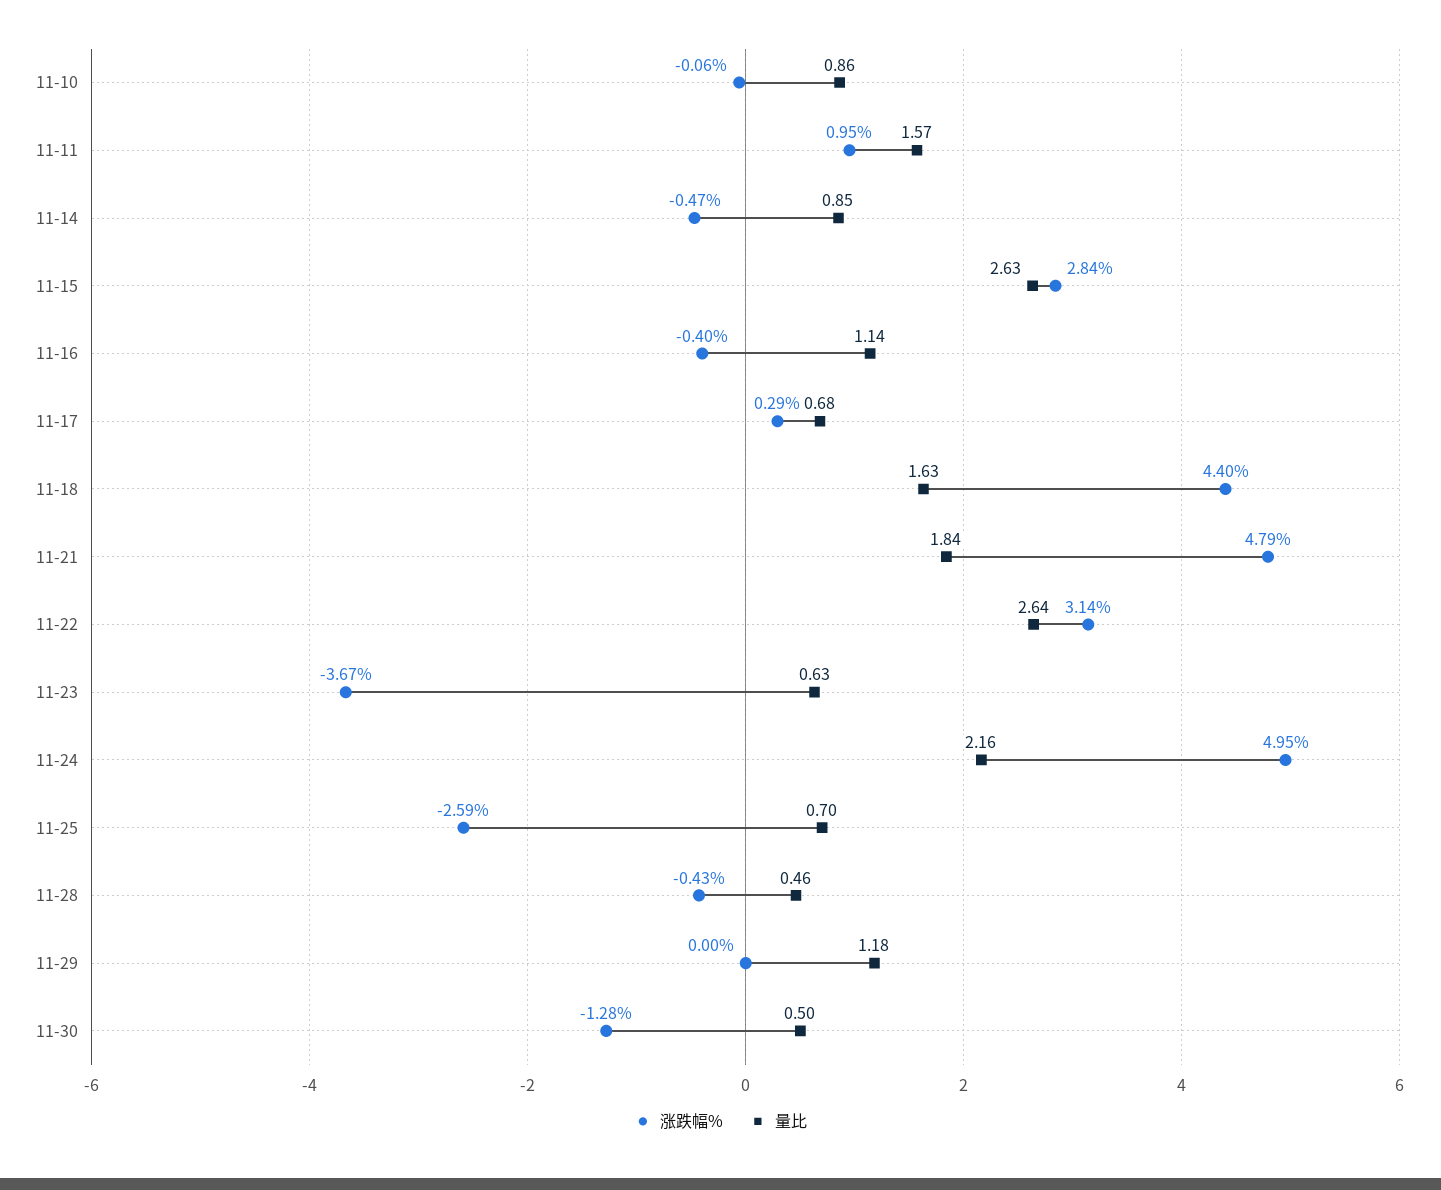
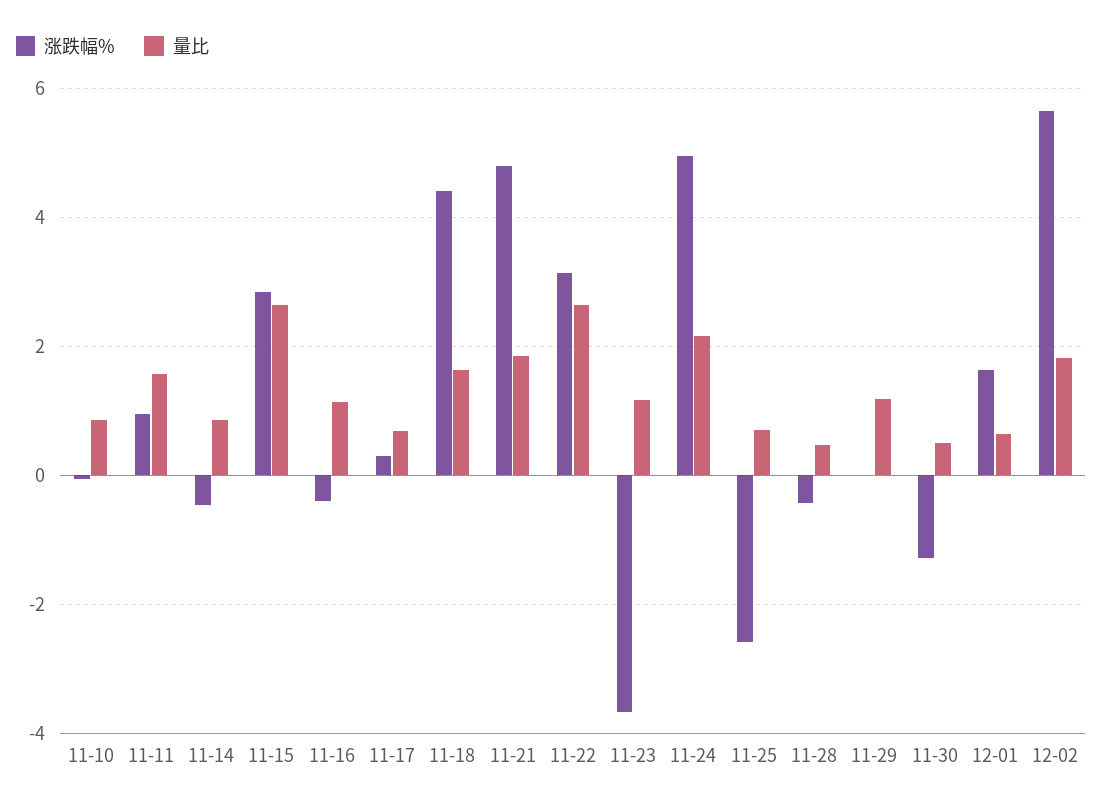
量比, 11-23: 0.63 -> 1.2
涨跌幅%, 12-01: none -> 1.6
量比, 12-01: none -> 0.6
涨跌幅%, 12-02: none -> 5.6
量比, 12-02: none -> 1.8

